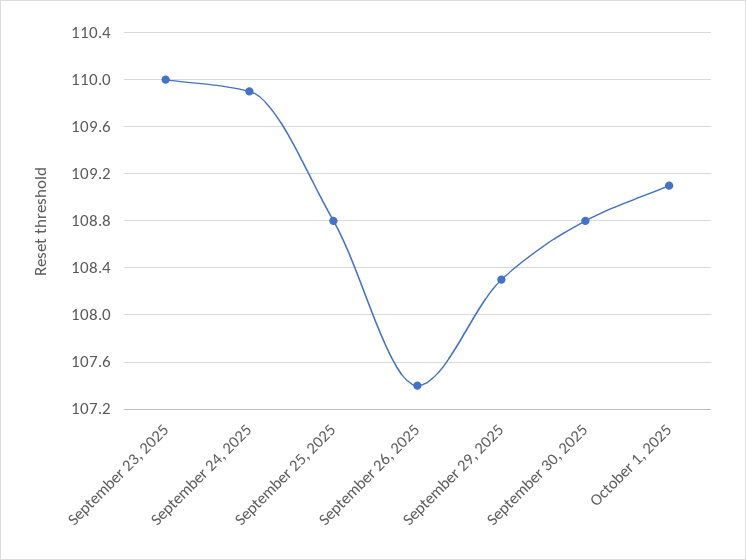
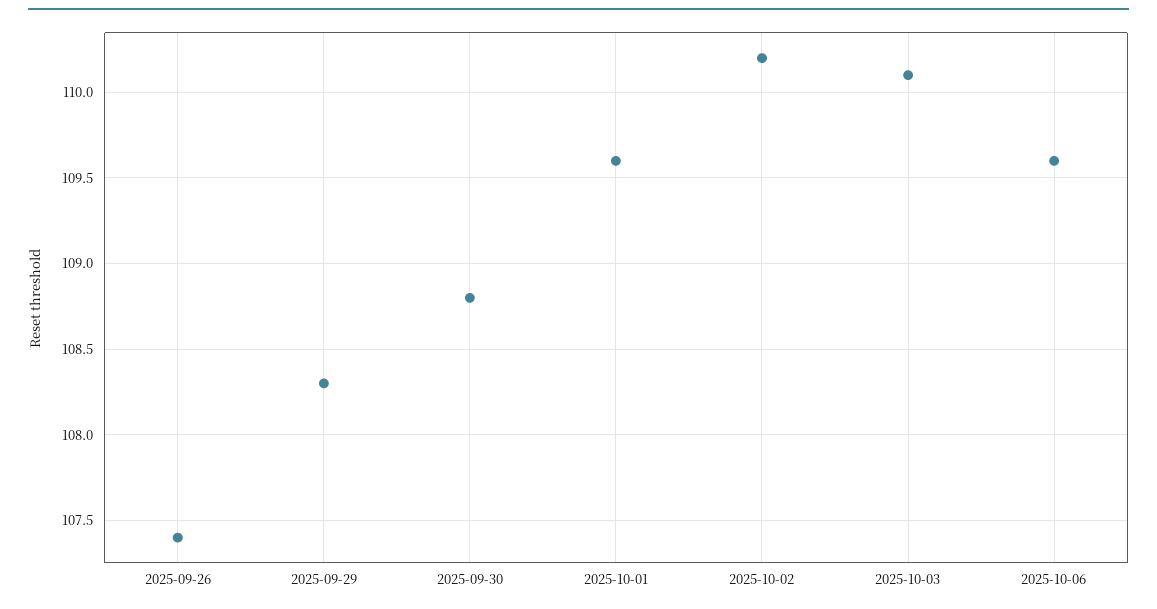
September 23, 2025: 110 -> none
September 24, 2025: 109.9 -> none
September 25, 2025: 108.8 -> none
October 1, 2025: 109.1 -> 109.6
2025-10-02: none -> 110.2
2025-10-03: none -> 110.1
2025-10-06: none -> 109.6

